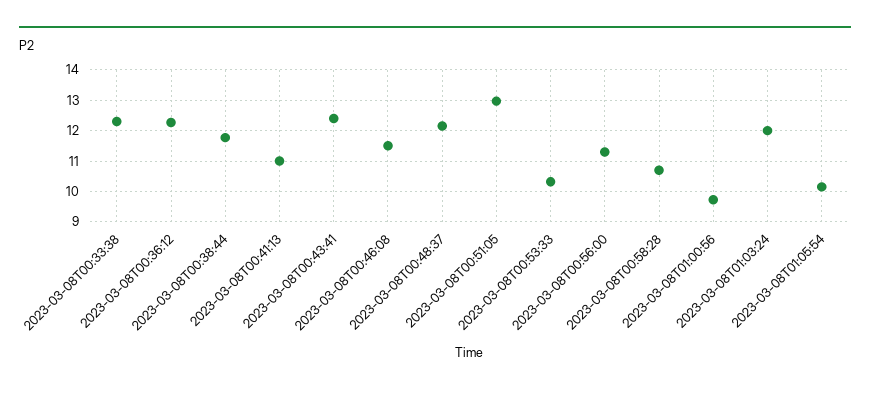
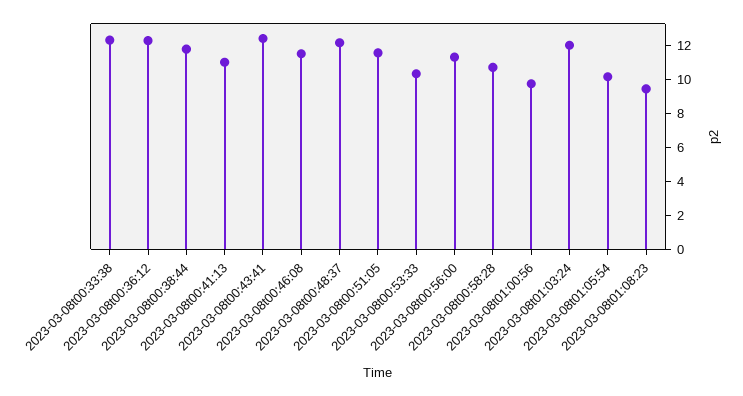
2023-03-08T00:51:05: 13 -> 11.5
2023-03-08t01:08:23: none -> 9.5

